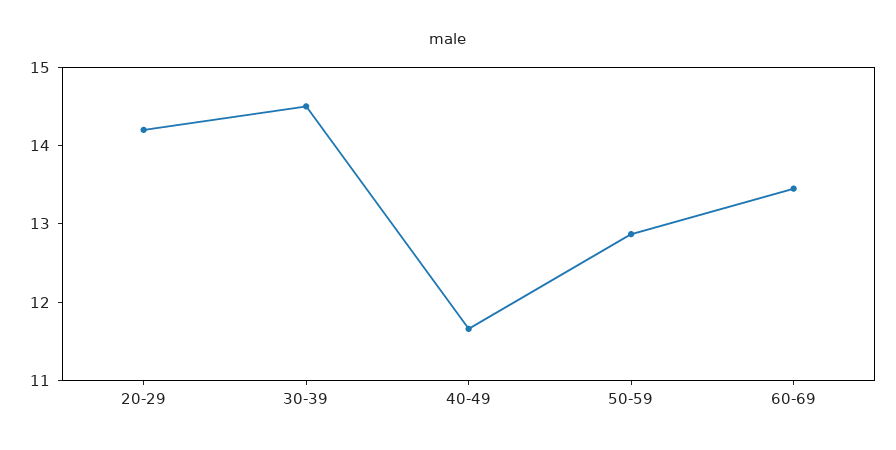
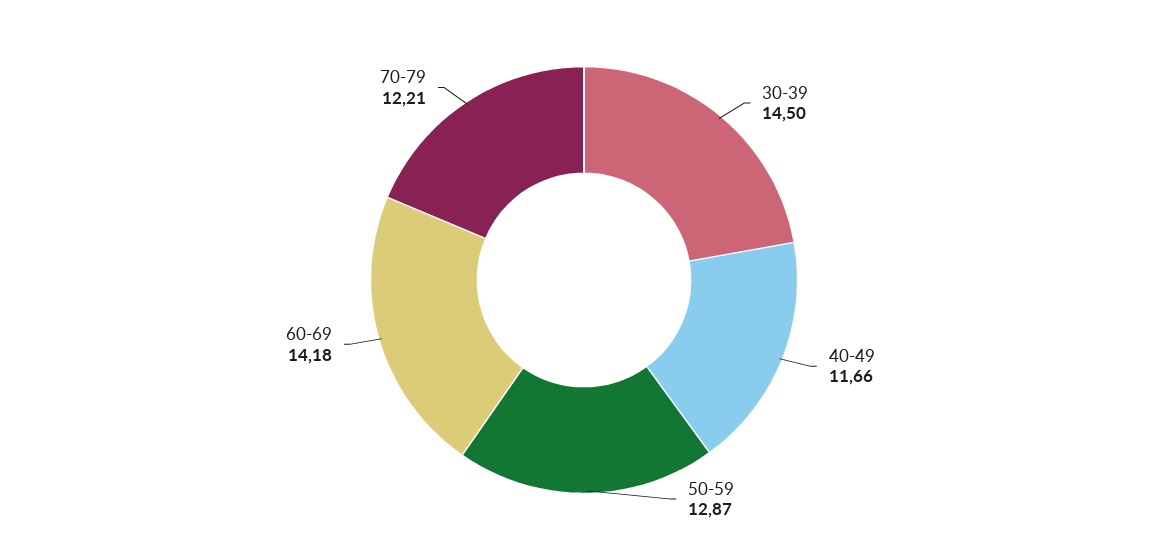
20-29: 14.2 -> none
60-69: 13.4 -> 14.18
70-79: none -> 12.21

